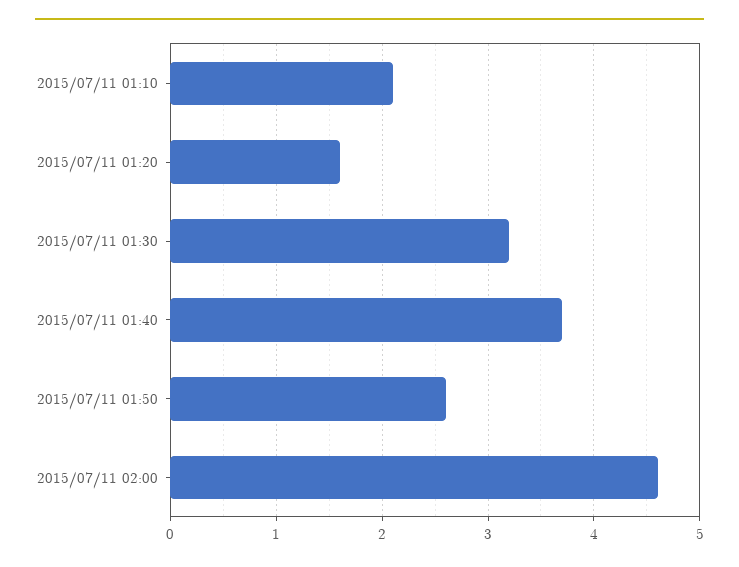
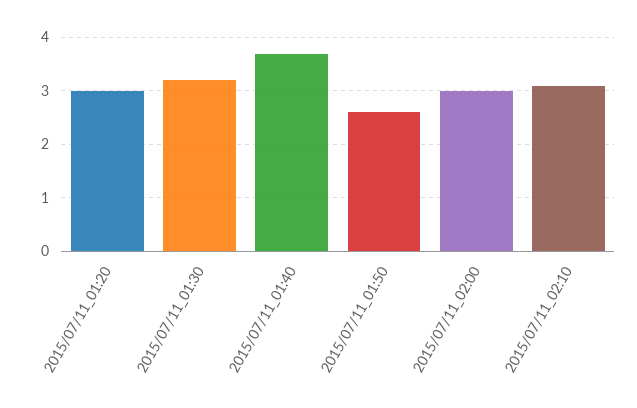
2015/07/11 01:10: 2.1 -> none
2015/07/11 01:20: 1.6 -> 3
2015/07/11 02:00: 4.6 -> 3
2015/07/11_02:10: none -> 3

